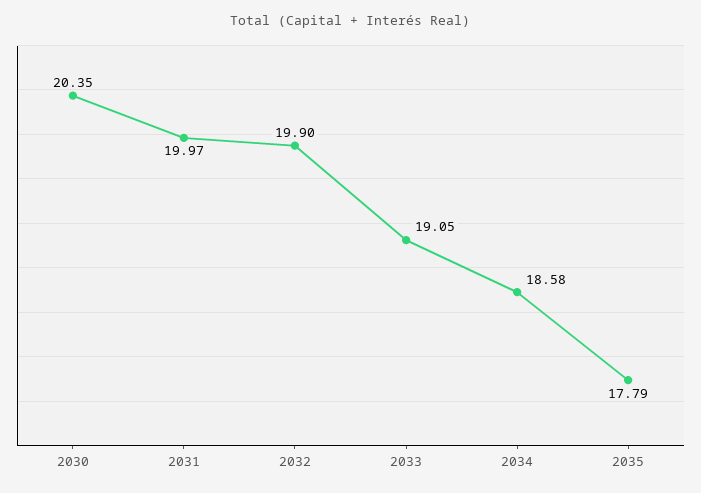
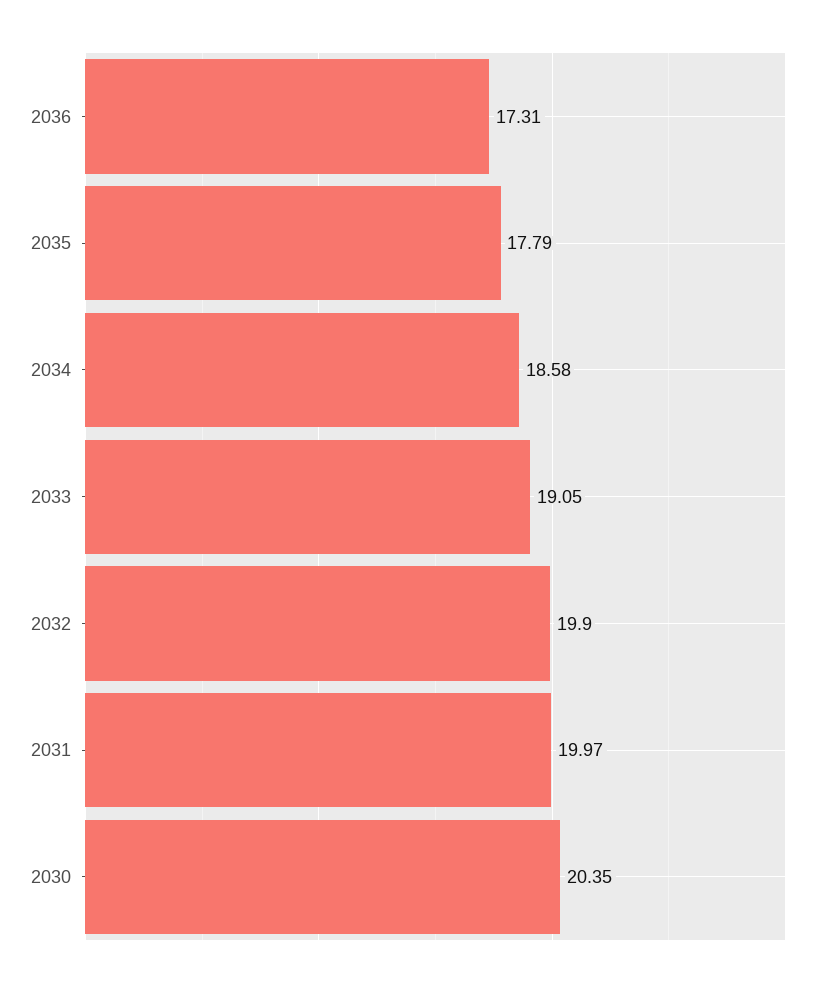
2036: none -> 17.31

